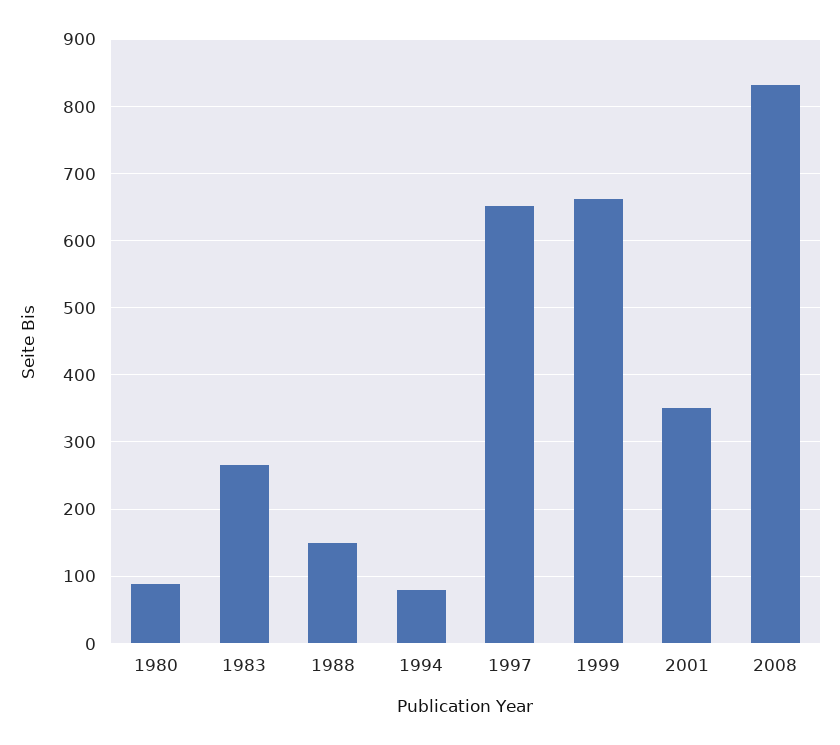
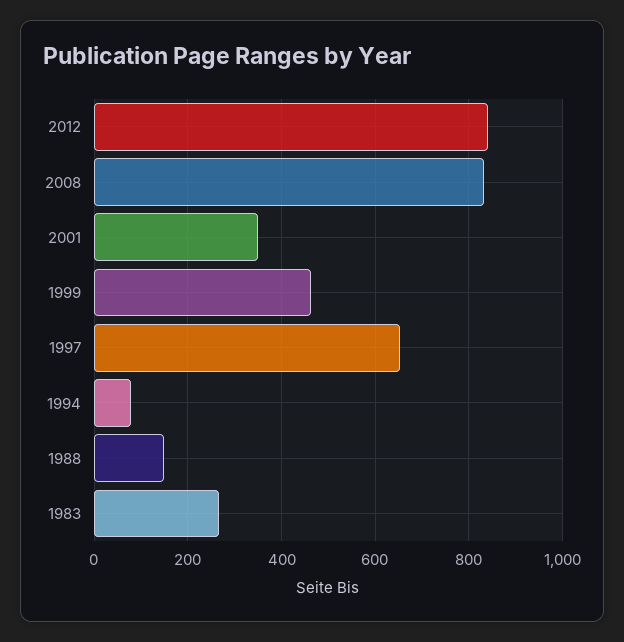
1980: 90 -> none
1999: 660 -> 460
2012: none -> 840

